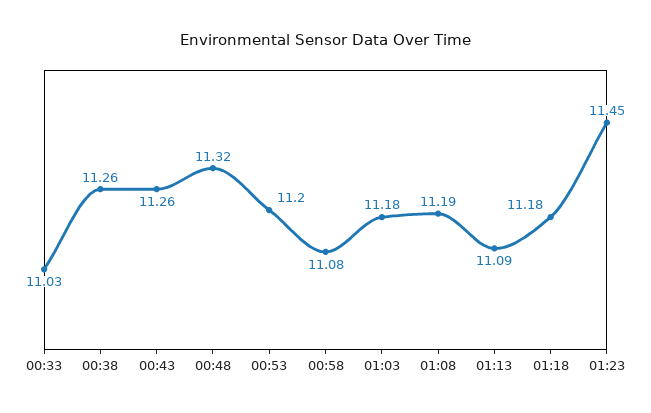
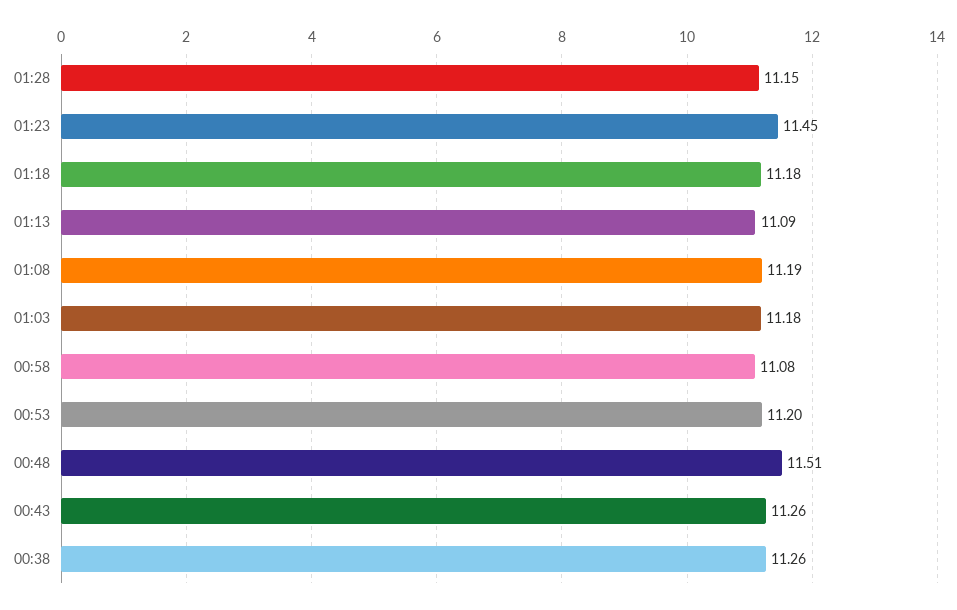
00:33: 11.03 -> none
00:48: 11.32 -> 11.51
01:28: none -> 11.15

